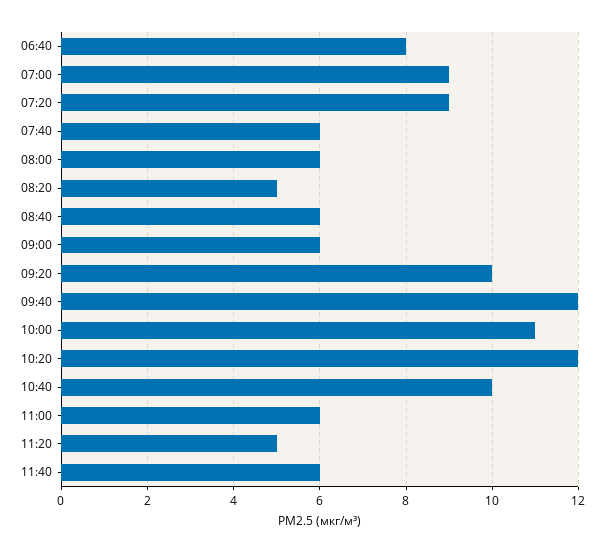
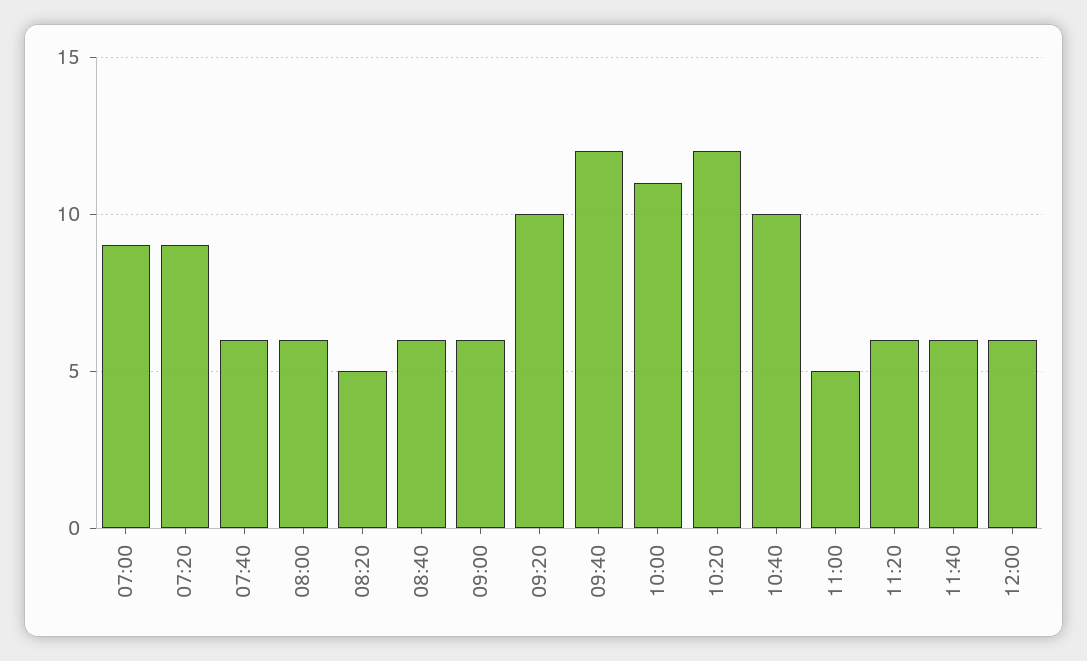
06:40: 8 -> none
11:00: 6 -> 5
11:20: 5 -> 6
12:00: none -> 6

